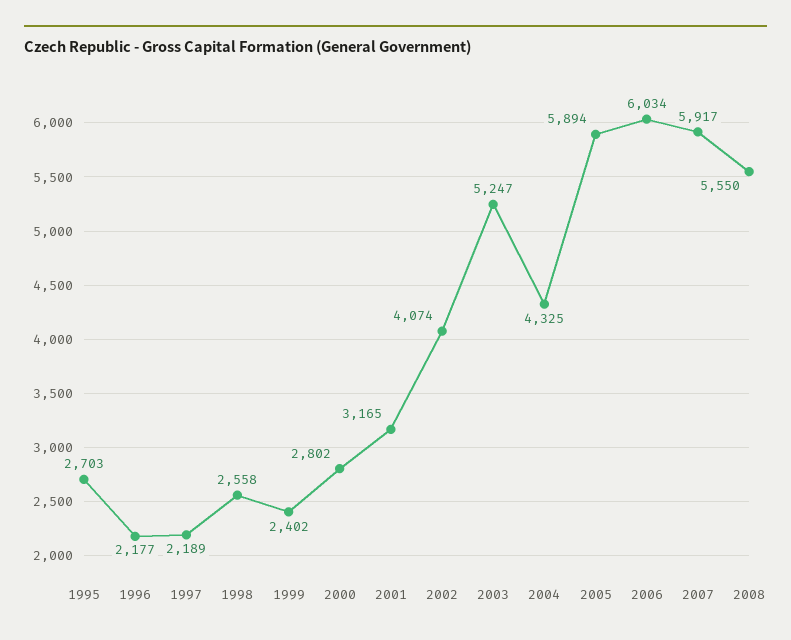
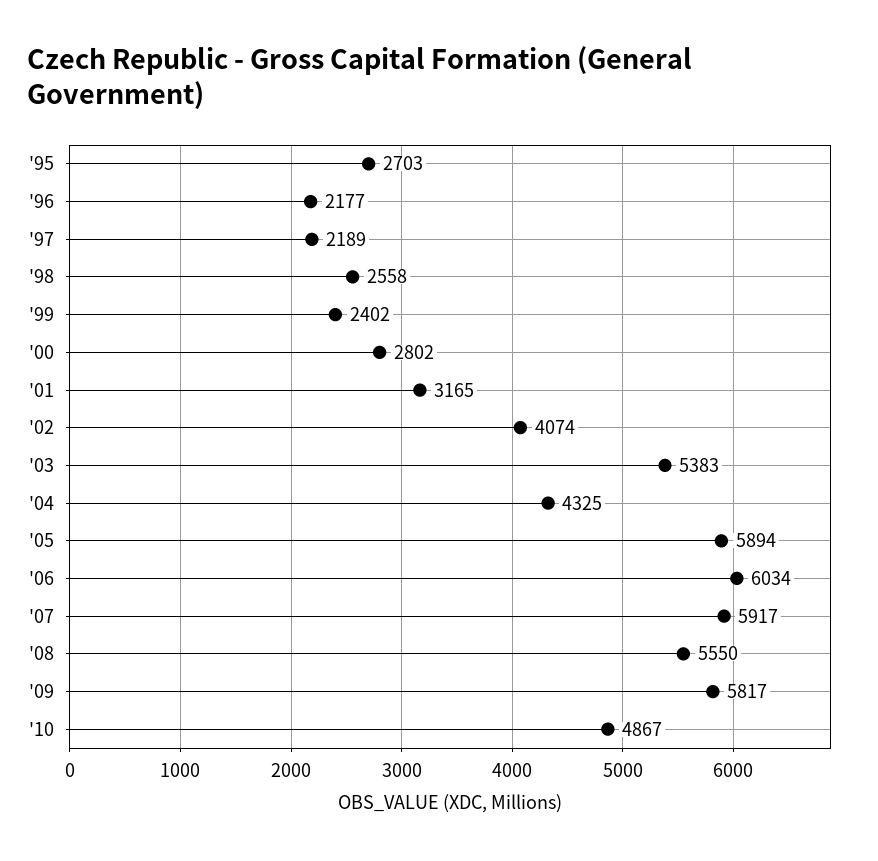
2003: 5247 -> 5383
'09: none -> 5817
'10: none -> 4867

